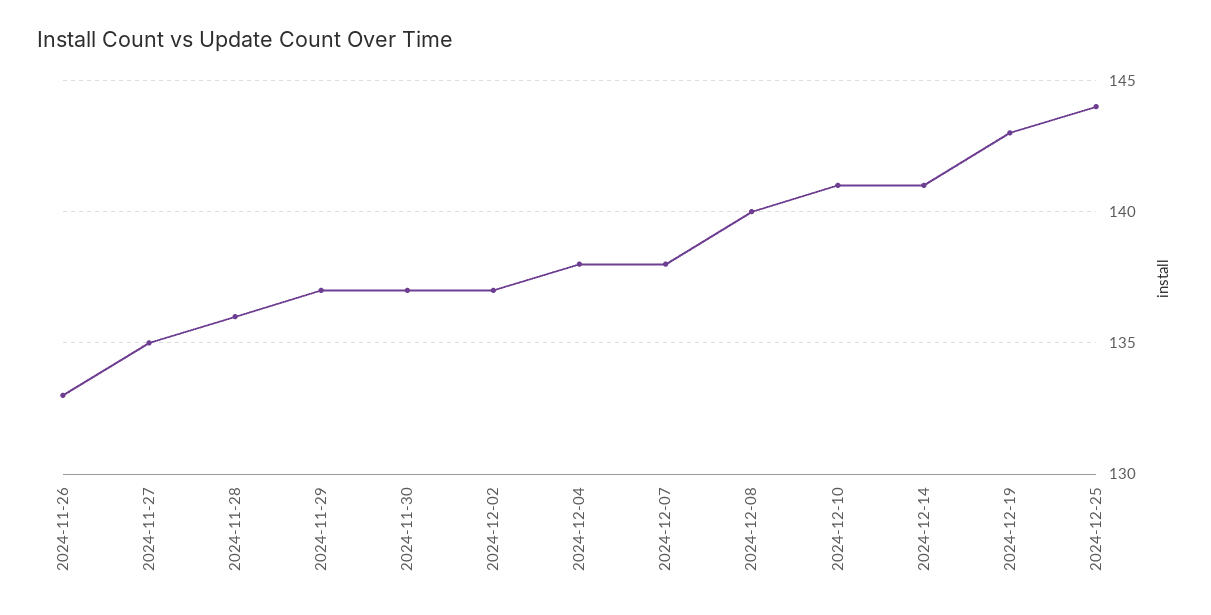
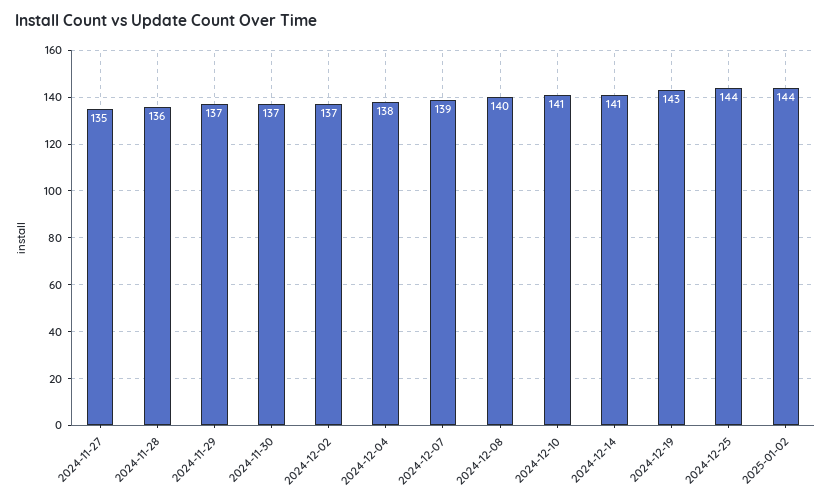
2024-11-26: 133 -> none
2024-12-07: 138 -> 139
2025-01-02: none -> 144

